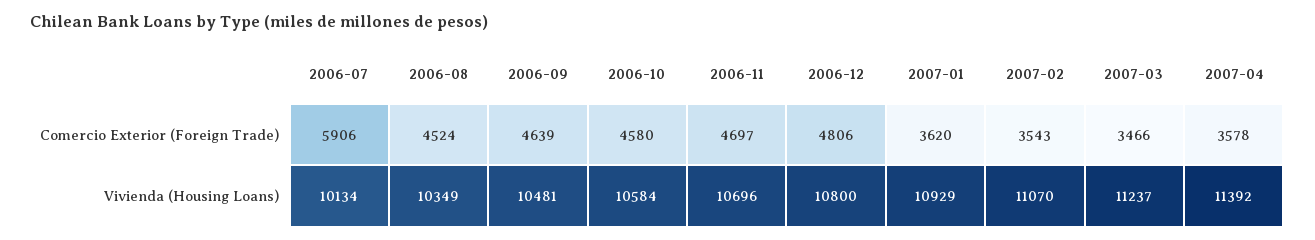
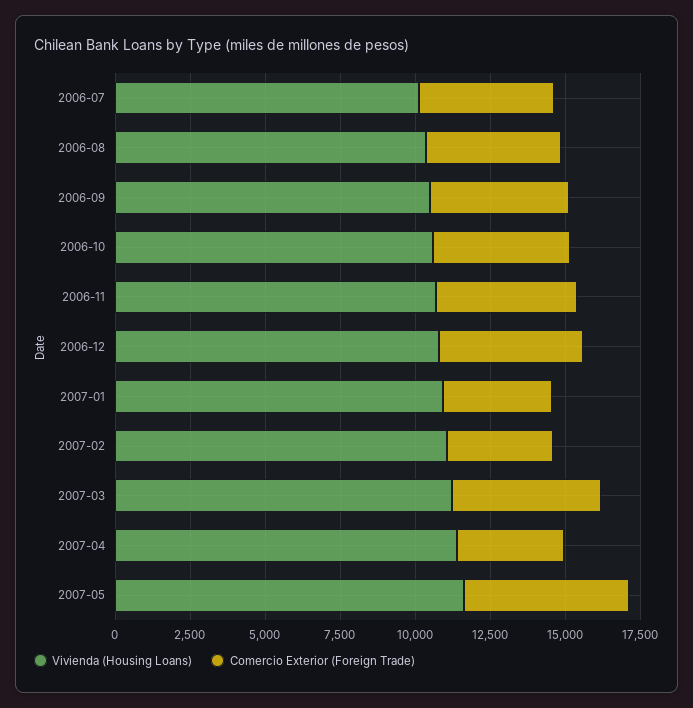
Comercio Exterior (Foreign Trade), 2006-07: 5906 -> 4500
Comercio Exterior (Foreign Trade), 2007-03: 3466 -> 5000
Vivienda (Housing Loans), 2007-05: none -> 11500
Comercio Exterior (Foreign Trade), 2007-05: none -> 5500

